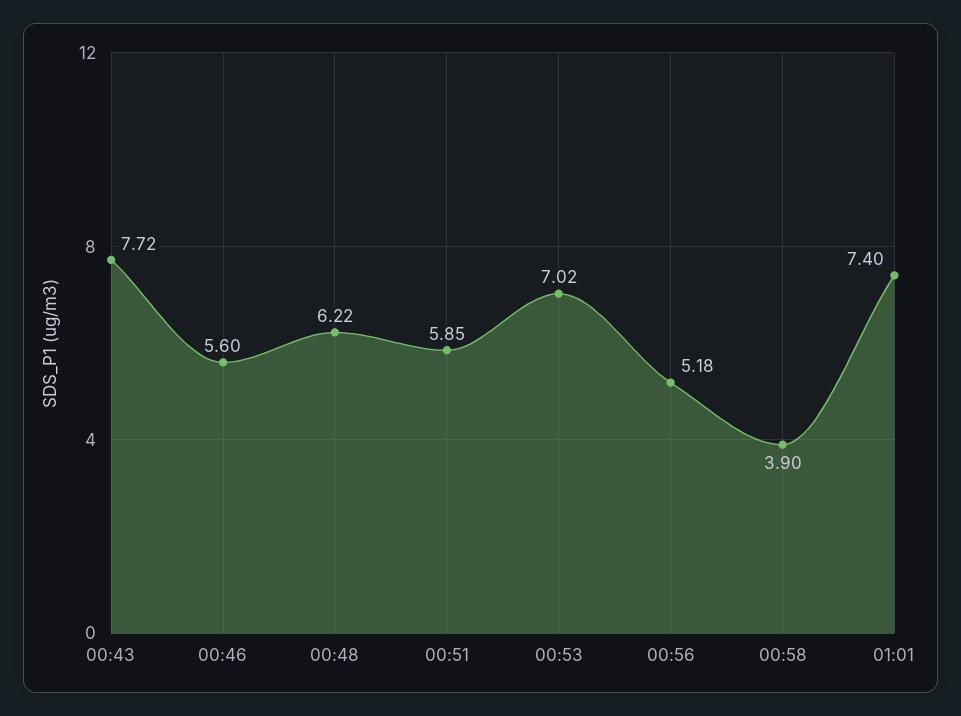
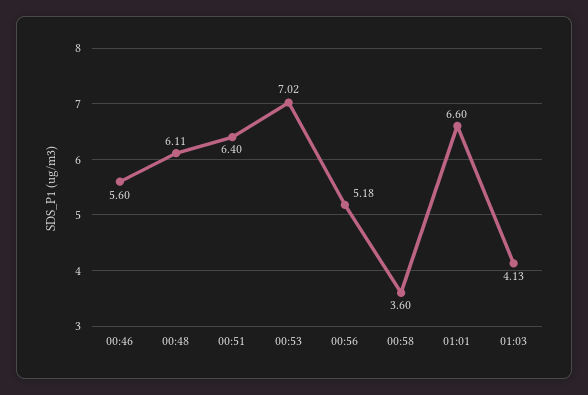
00:43: 7.72 -> none
00:48: 6.22 -> 6.11
00:51: 5.85 -> 6.4
00:58: 3.9 -> 3.6
01:01: 7.4 -> 6.6
01:03: none -> 4.13

